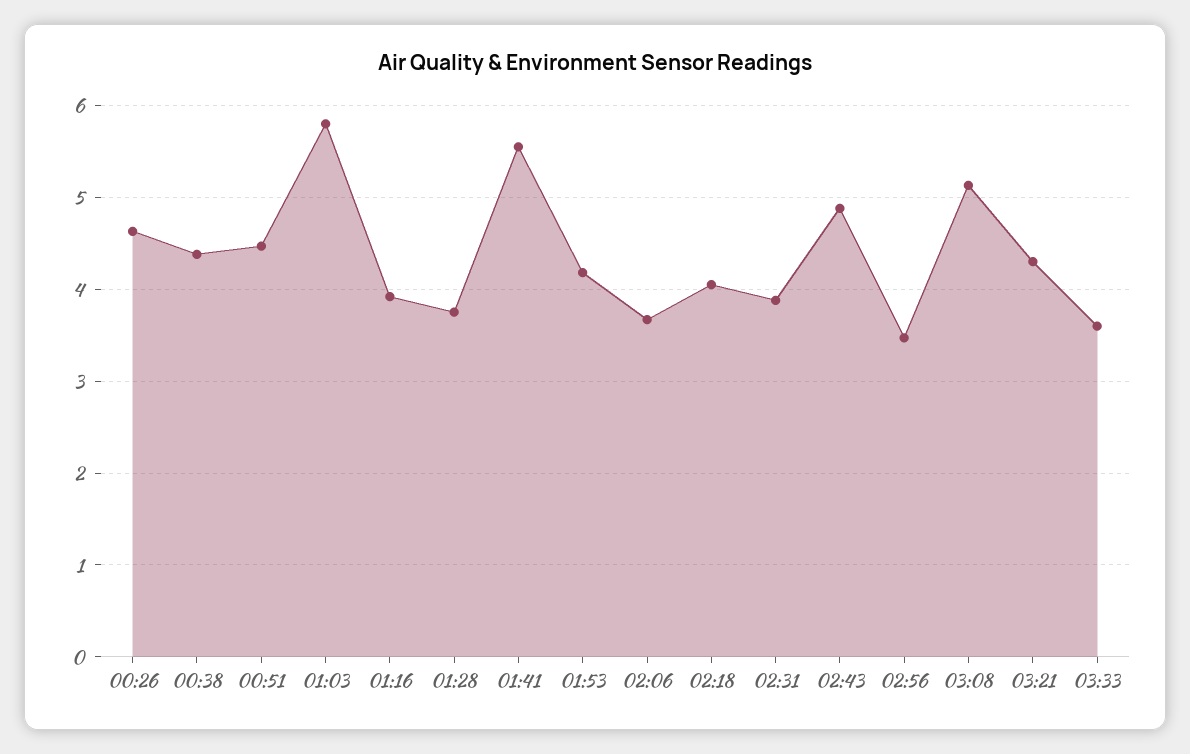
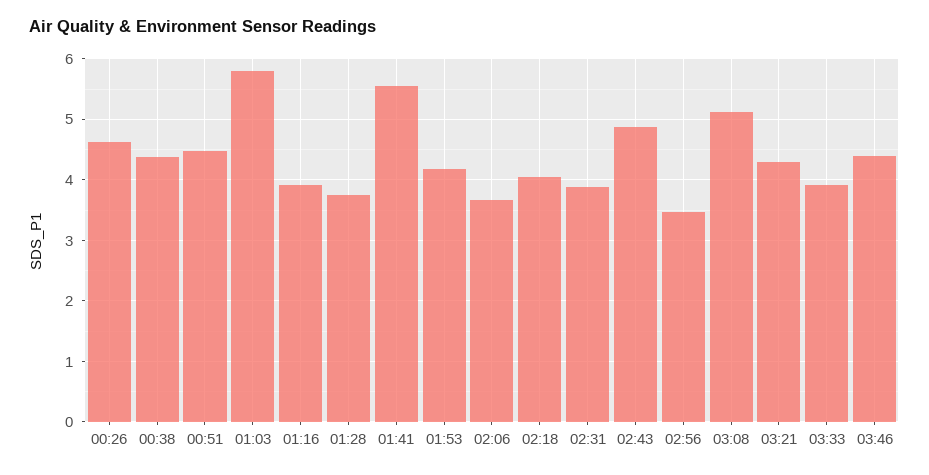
03:33: 3.6 -> 3.9
03:46: none -> 4.4

